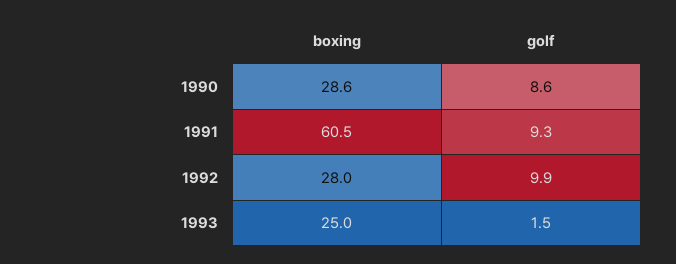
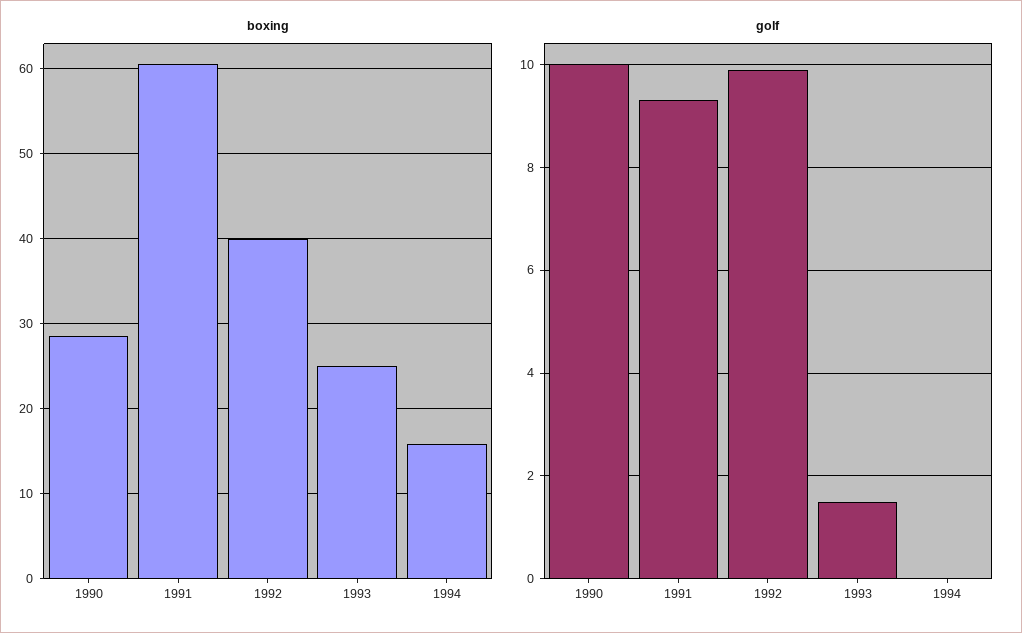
golf, 1990: 8.6 -> 10
boxing, 1992: 28 -> 40
boxing, 1994: none -> 16
golf, 1994: none -> 0

